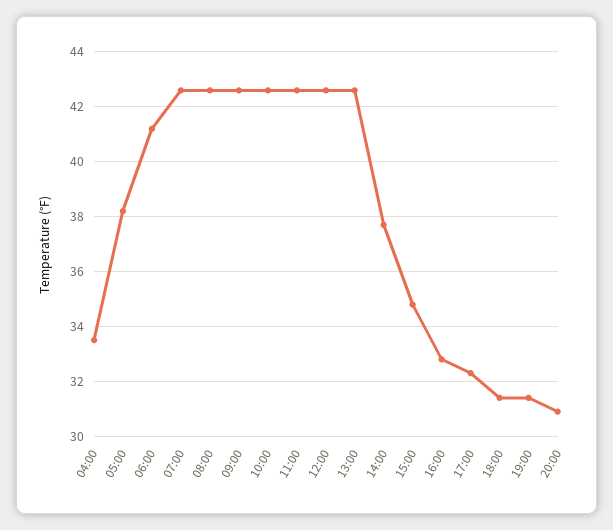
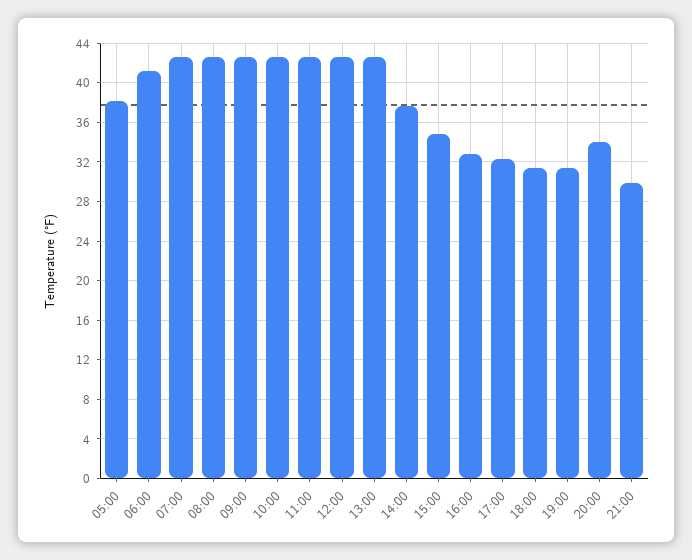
04:00: 33.5 -> none
20:00: 31 -> 34
21:00: none -> 30

